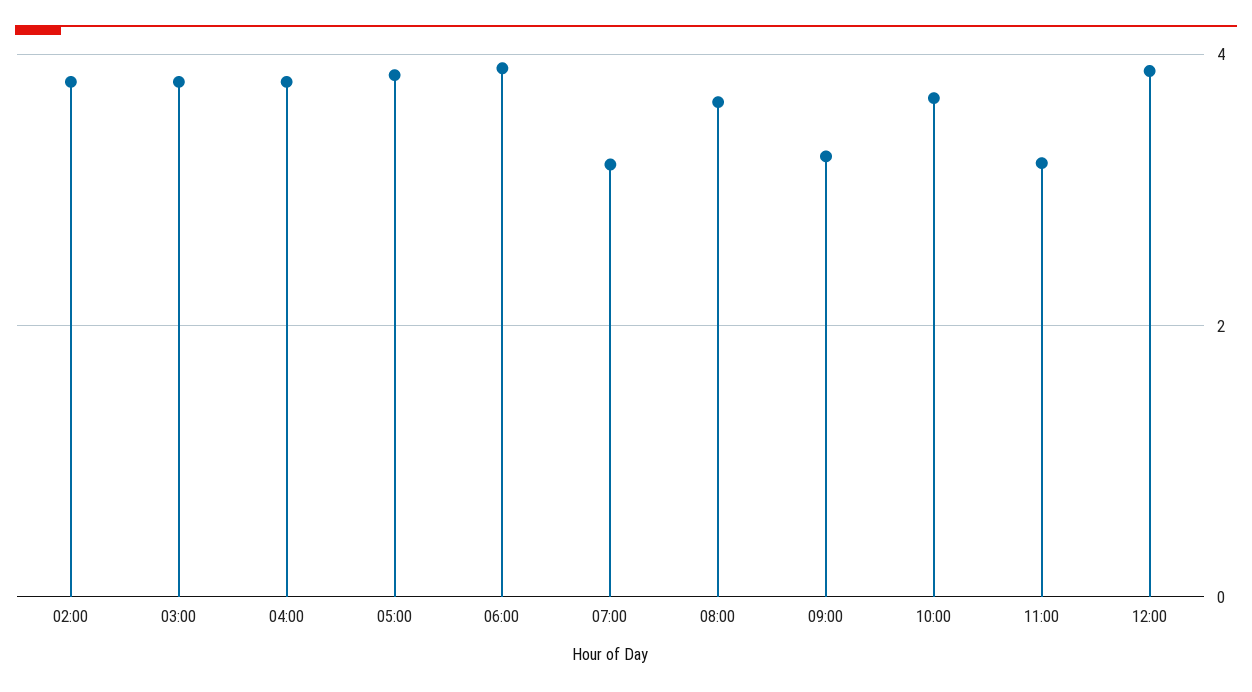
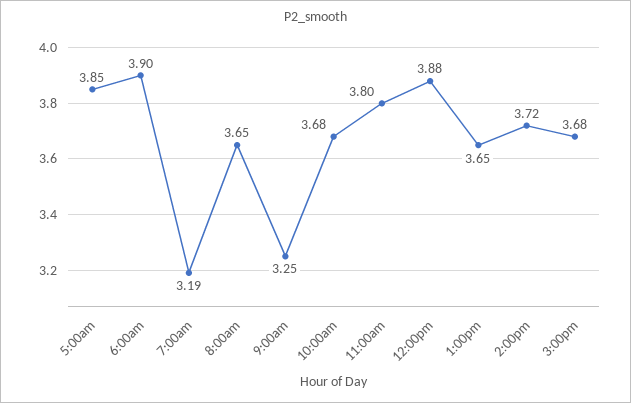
02:00: 3.8 -> none
03:00: 3.8 -> none
04:00: 3.8 -> none
11:00: 3.2 -> 3.8
1:00pm: none -> 3.65
2:00pm: none -> 3.72
3:00pm: none -> 3.68

